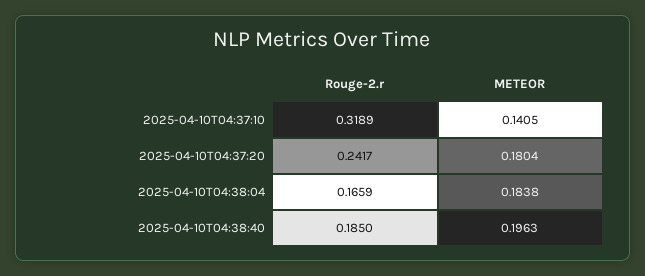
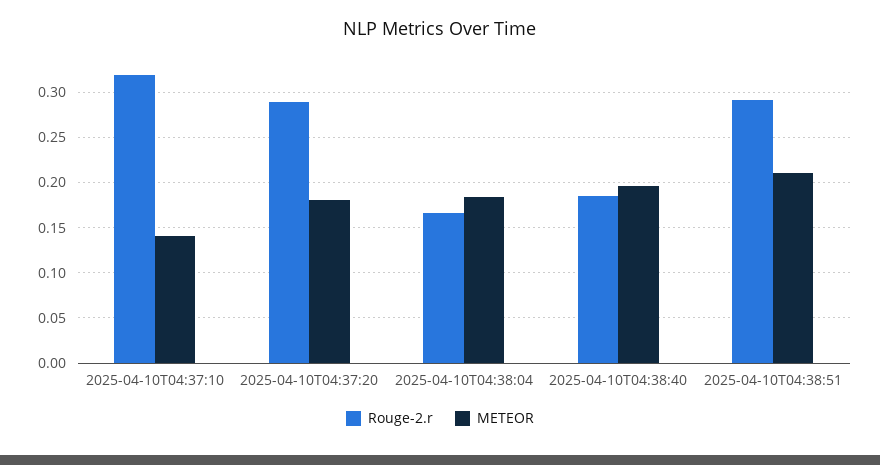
Rouge-2.r, 2025-04-10T04:37:20: 0.2417 -> 0.29
Rouge-2.r, 2025-04-10T04:38:51: none -> 0.29
METEOR, 2025-04-10T04:38:51: none -> 0.21

